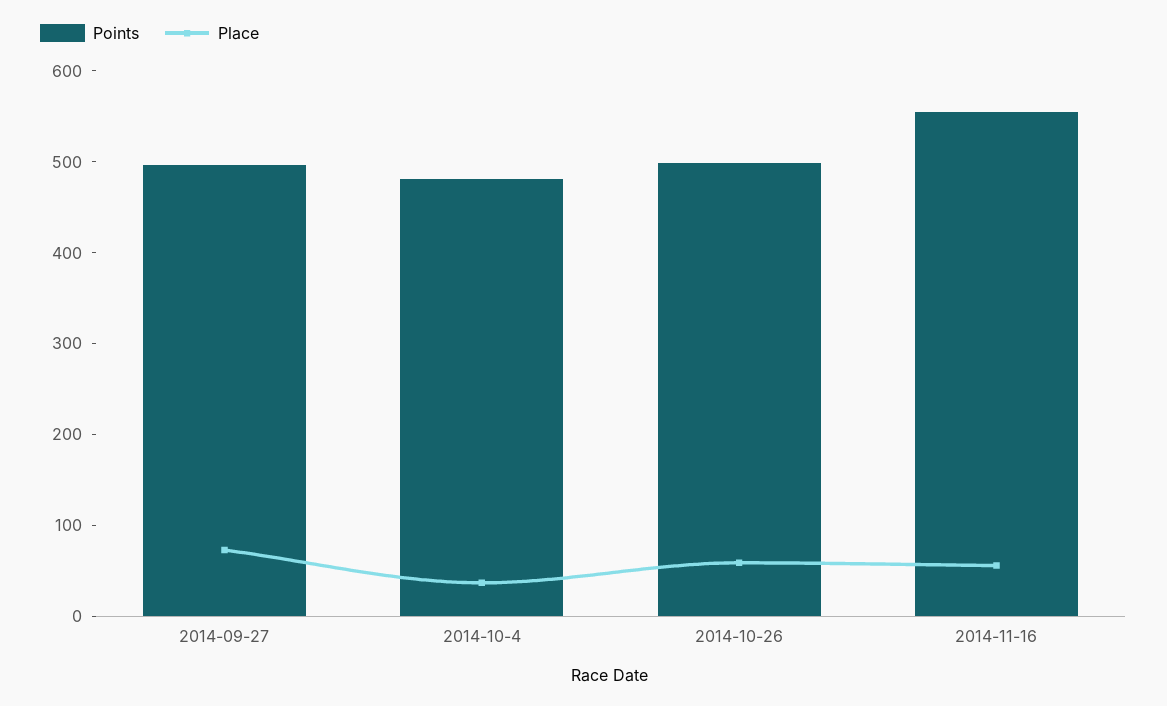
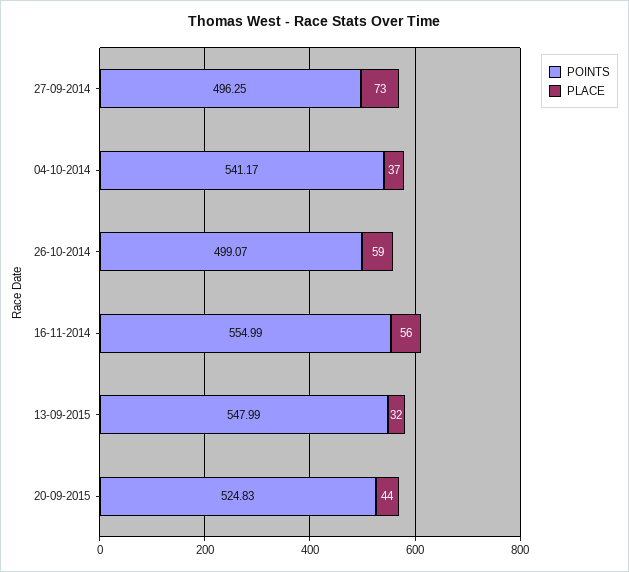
Points, 2014-10-4: 480 -> 541.17
Points, 13-09-2015: none -> 547.99
Place, 13-09-2015: none -> 32
Points, 20-09-2015: none -> 524.83
Place, 20-09-2015: none -> 44

